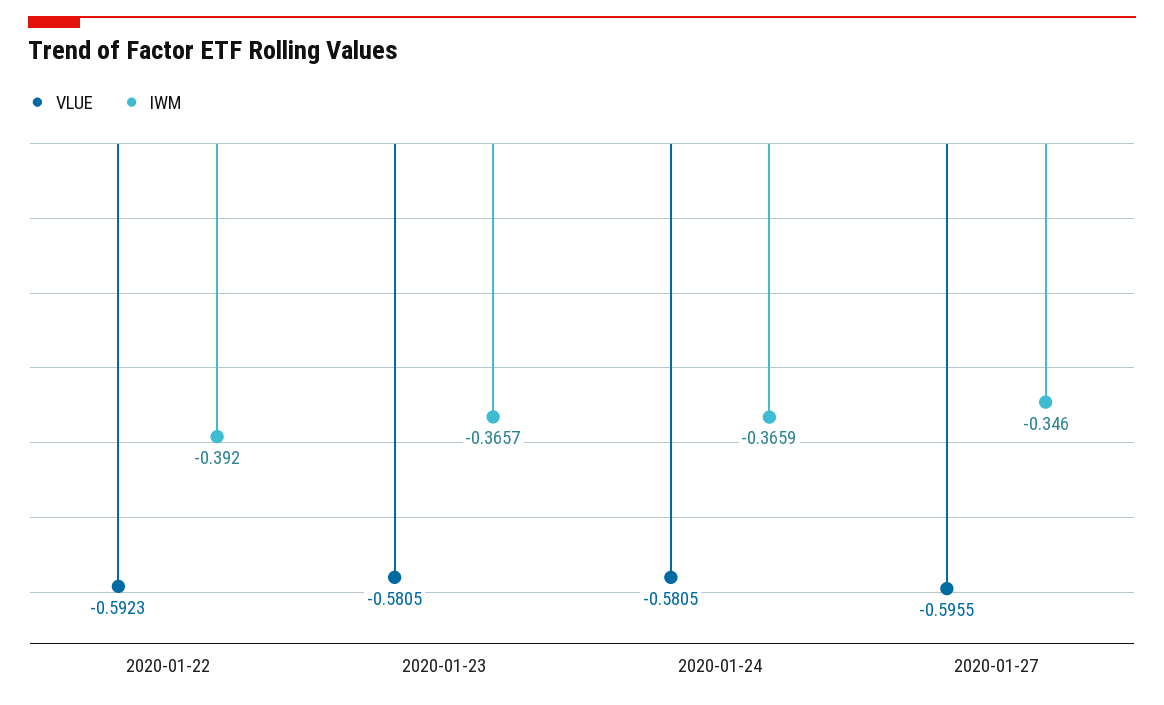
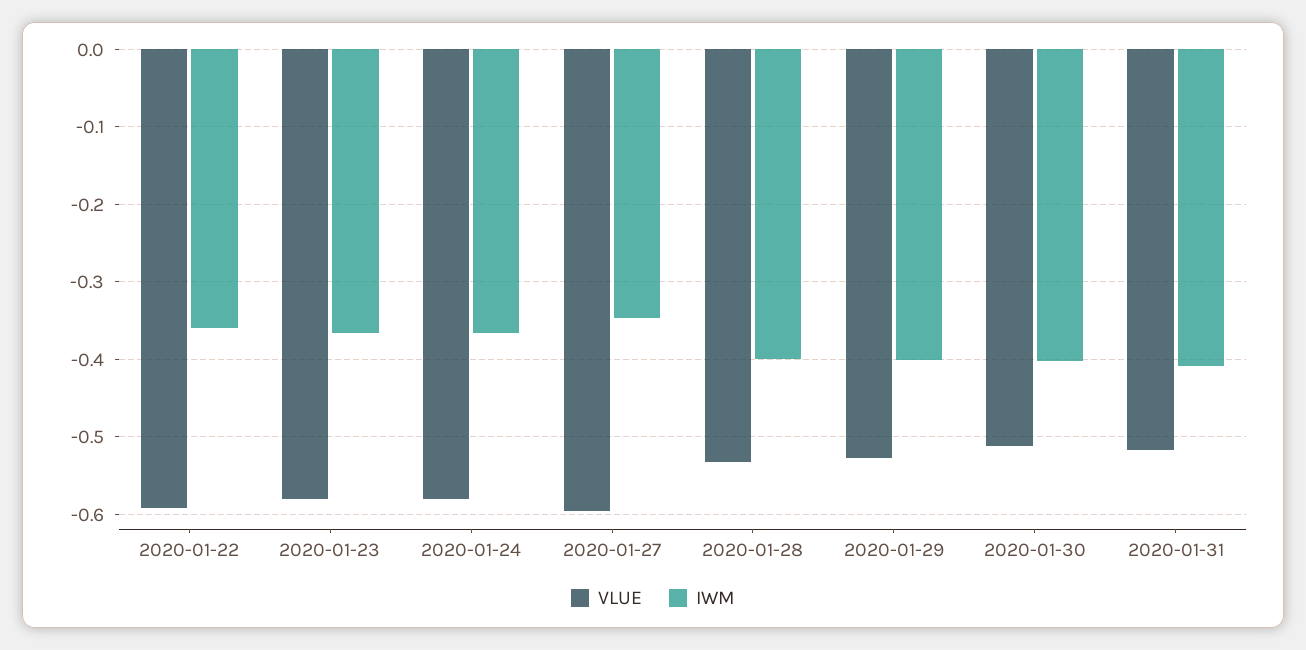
IWM, 2020-01-22: -0.392 -> -0.36
VLUE, 2020-01-28: none -> -0.53
IWM, 2020-01-28: none -> -0.4
VLUE, 2020-01-29: none -> -0.53
IWM, 2020-01-29: none -> -0.4
VLUE, 2020-01-30: none -> -0.51
IWM, 2020-01-30: none -> -0.4
VLUE, 2020-01-31: none -> -0.52
IWM, 2020-01-31: none -> -0.41

